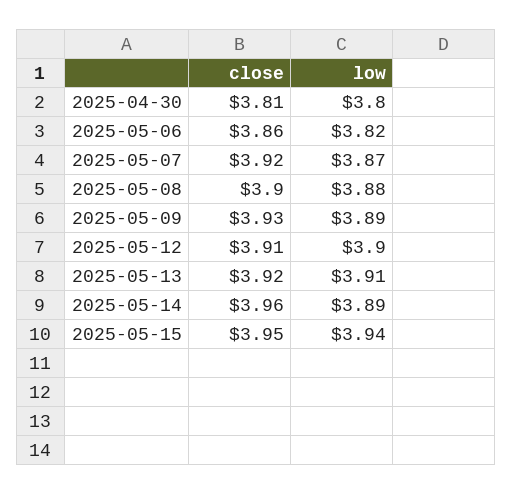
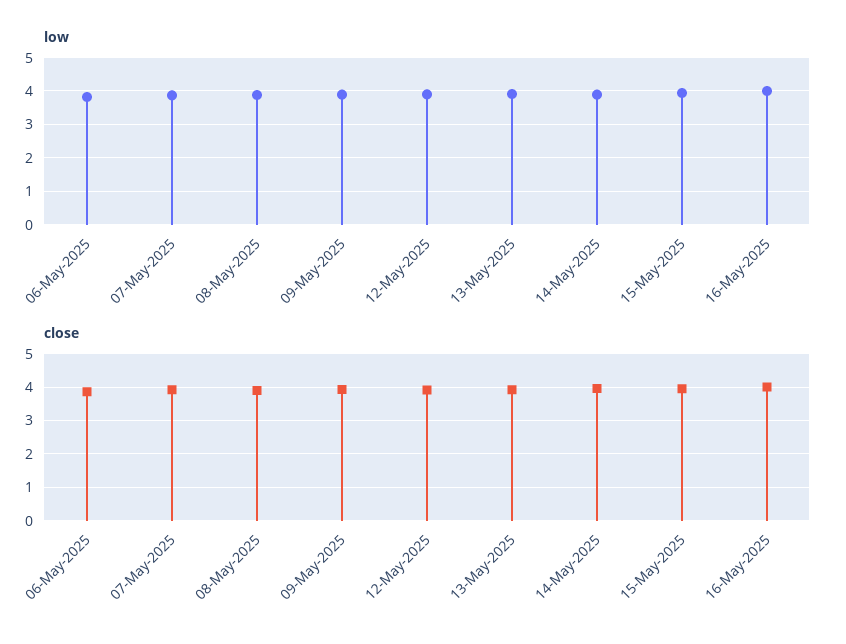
close, 2025-04-30: 3.81 -> none
low, 2025-04-30: 3.8 -> none
low, 16-May-2025: none -> 4
close, 16-May-2025: none -> 4

